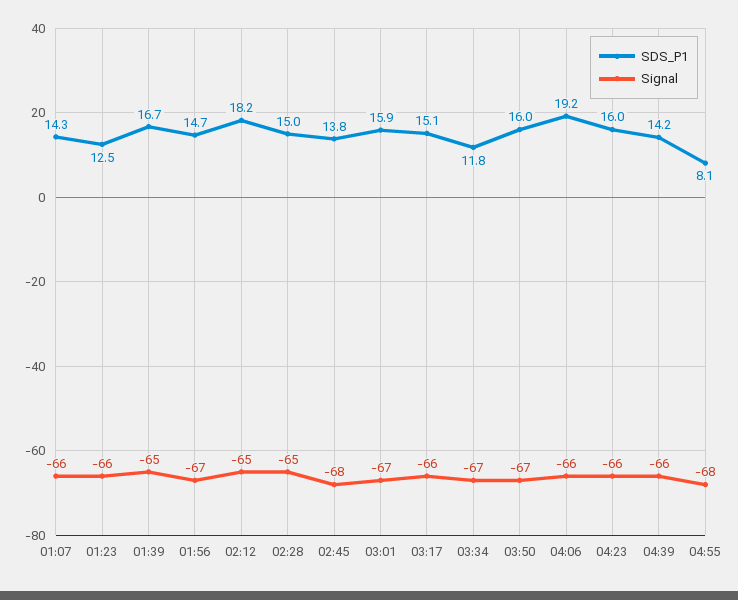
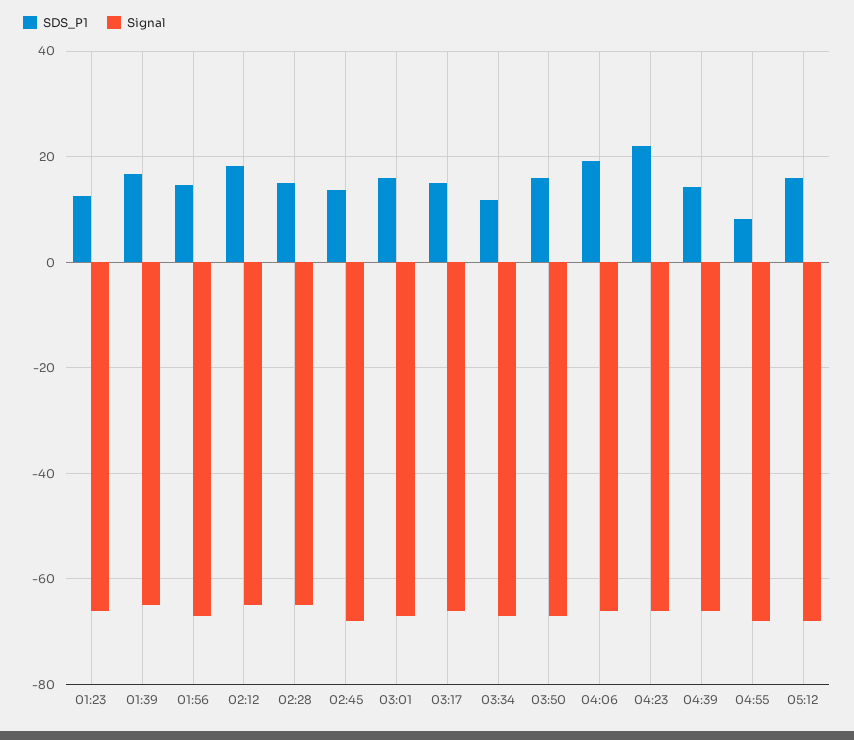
SDS_P1, 01:07: 14.3 -> none
Signal, 01:07: -66 -> none
SDS_P1, 04:23: 16 -> 22
SDS_P1, 05:12: none -> 16
Signal, 05:12: none -> -68

